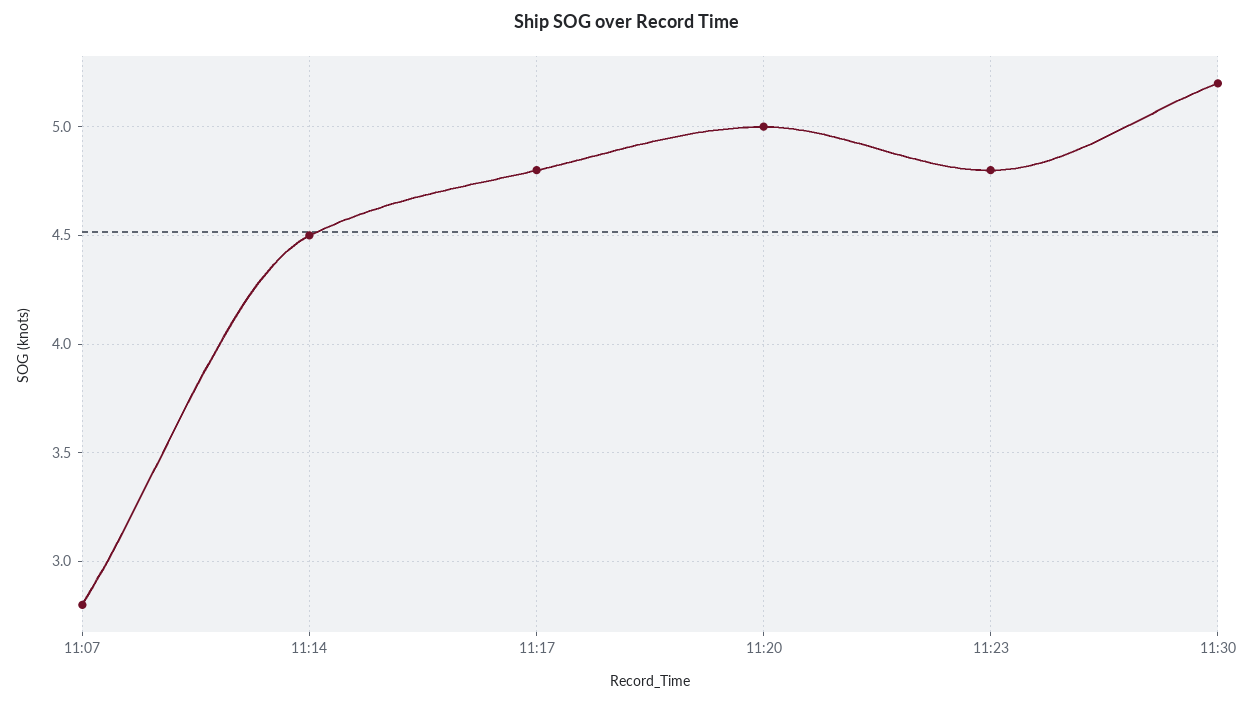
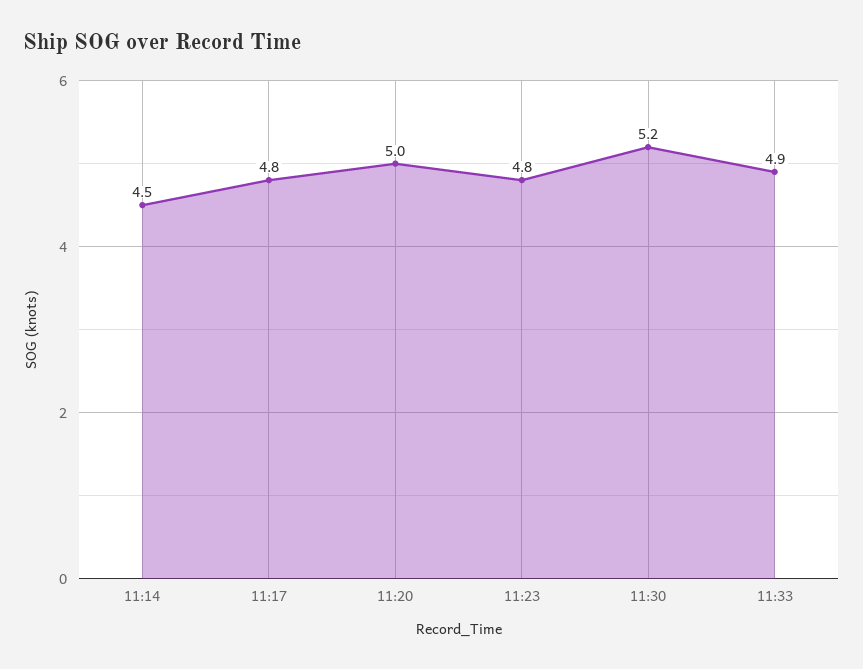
11:07: 2.8 -> none
11:33: none -> 4.9

